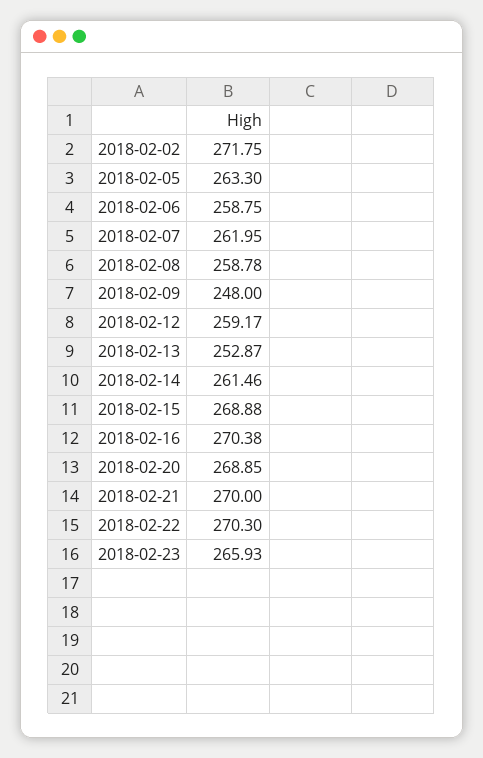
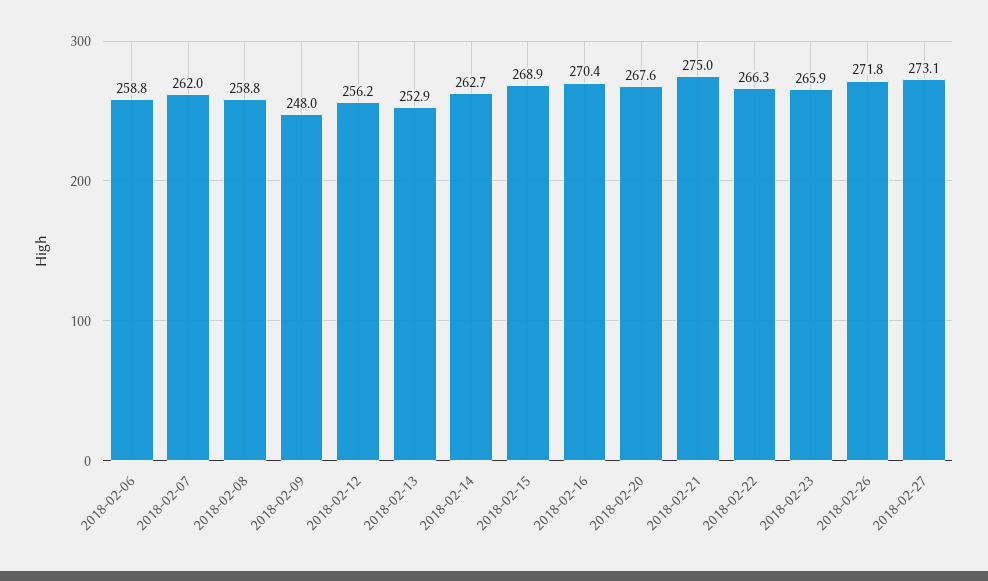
2018-02-02: 271.75 -> none
2018-02-05: 263.3 -> none
2018-02-12: 259.17 -> 256.2
2018-02-14: 261.46 -> 262.7
2018-02-20: 268.85 -> 267.6
2018-02-21: 270 -> 275
2018-02-22: 270.3 -> 266.3
2018-02-26: none -> 271.8
2018-02-27: none -> 273.1

